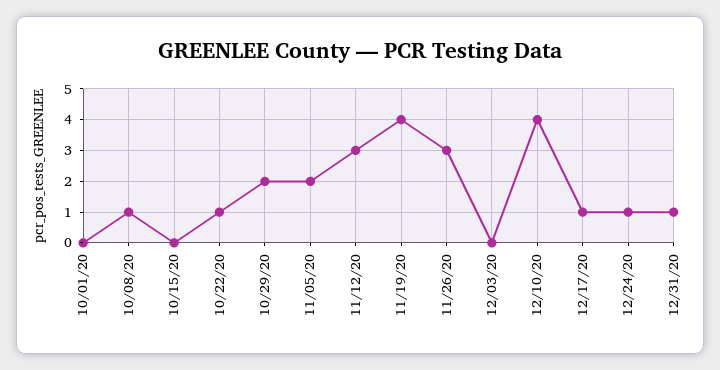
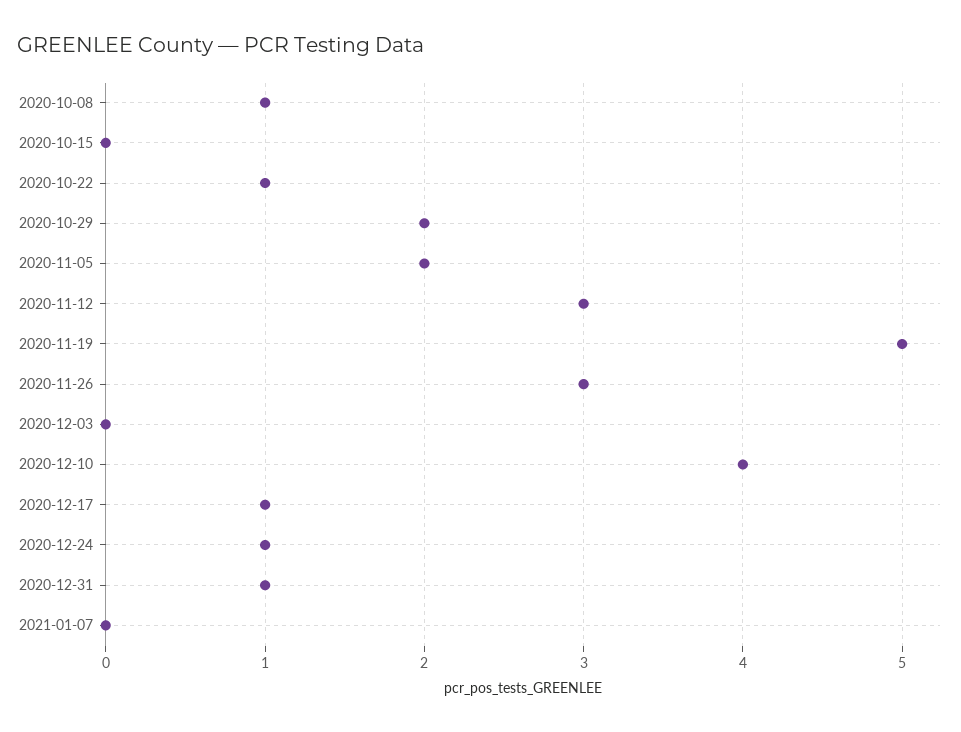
10/01/20: 0 -> none
11/19/20: 4 -> 5
2021-01-07: none -> 0

